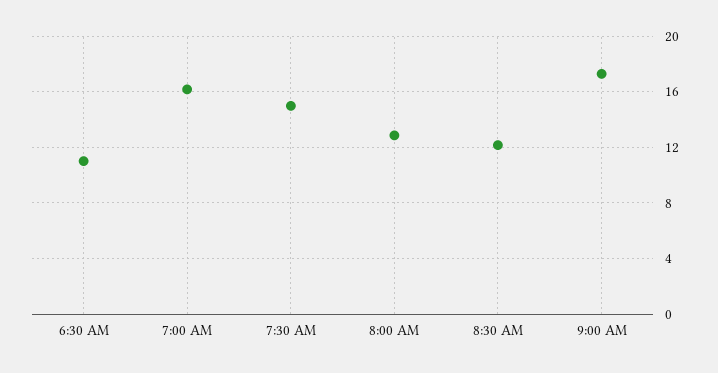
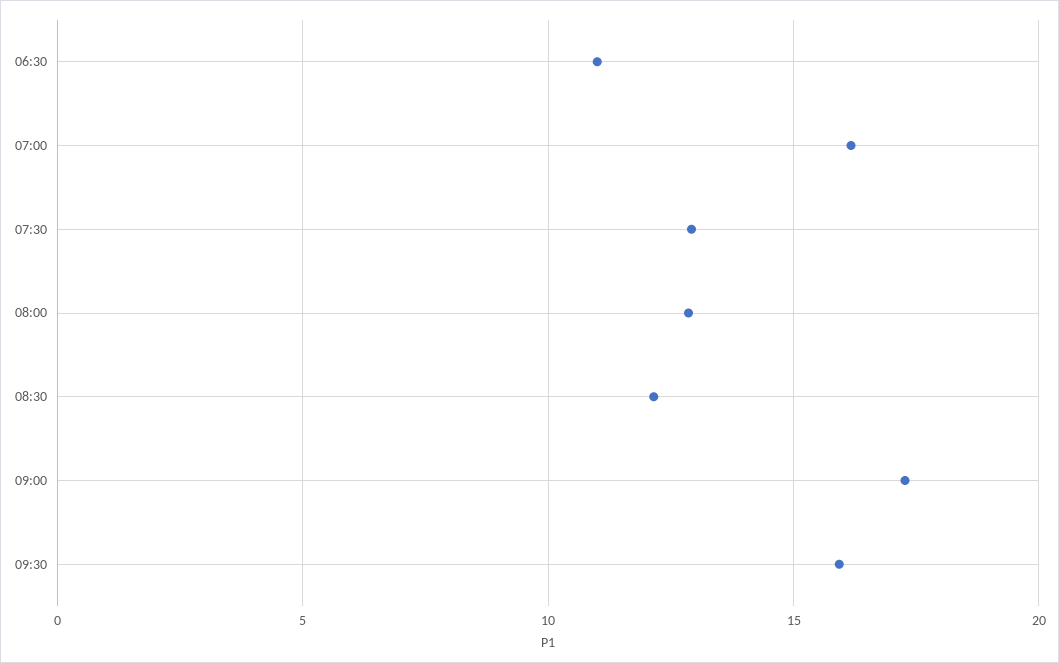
7:30 AM: 15 -> 13
09:30: none -> 16

